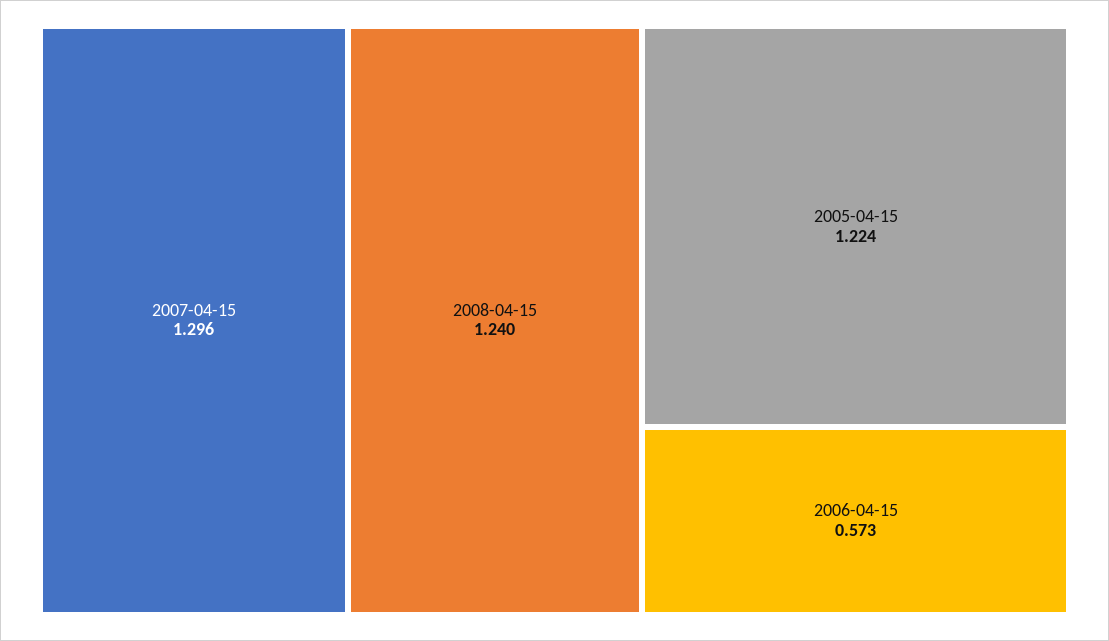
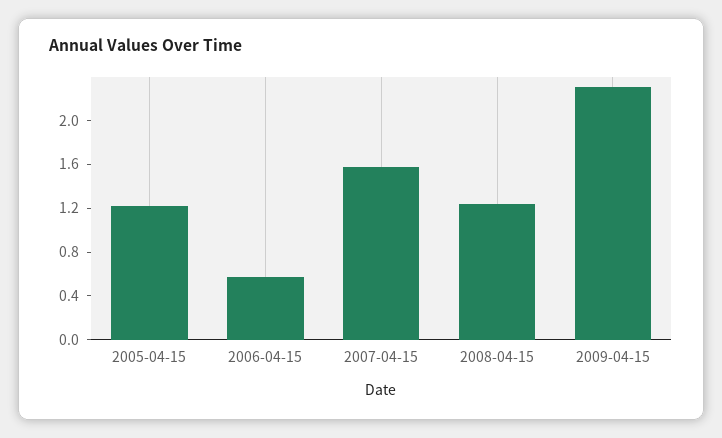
2007-04-15: 1.296 -> 1.6
2009-04-15: none -> 2.3

